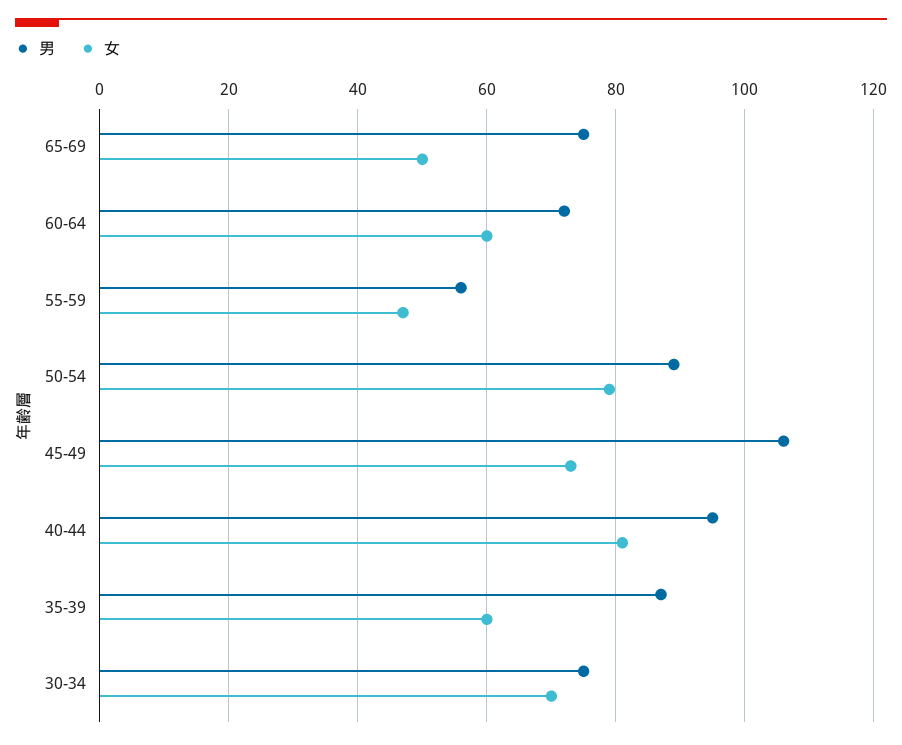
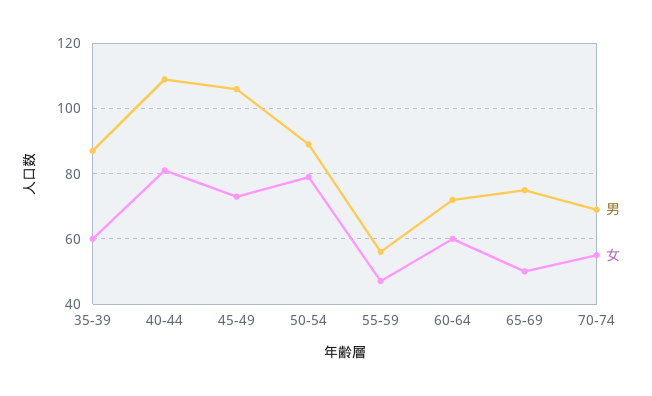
男, 40-44: 95 -> 110
男, 30-34: 75 -> none
女, 30-34: 70 -> none
男, 70-74: none -> 70
女, 70-74: none -> 55

